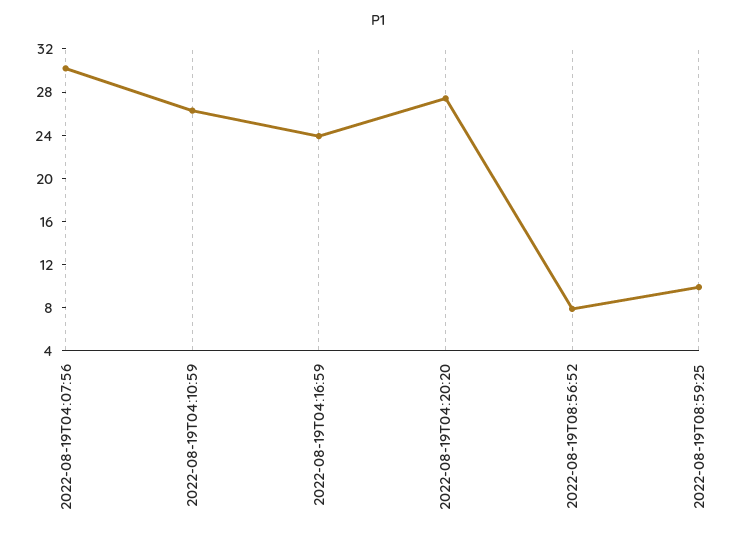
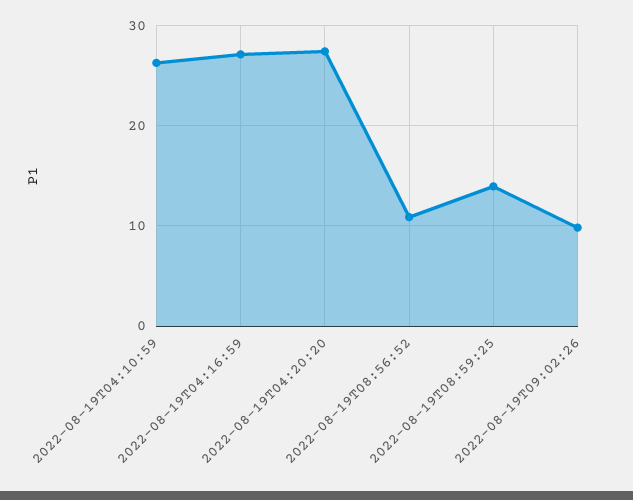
2022-08-19T04:07:56: 30 -> none
2022-08-19T04:16:59: 24 -> 27
2022-08-19T08:56:52: 8 -> 11
2022-08-19T08:59:25: 10 -> 14
2022-08-19T09:02:26: none -> 10

